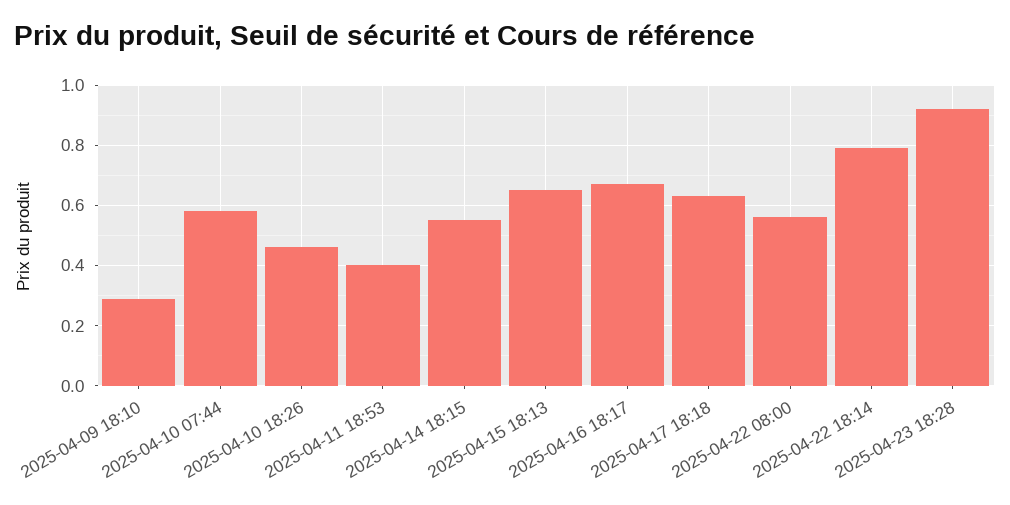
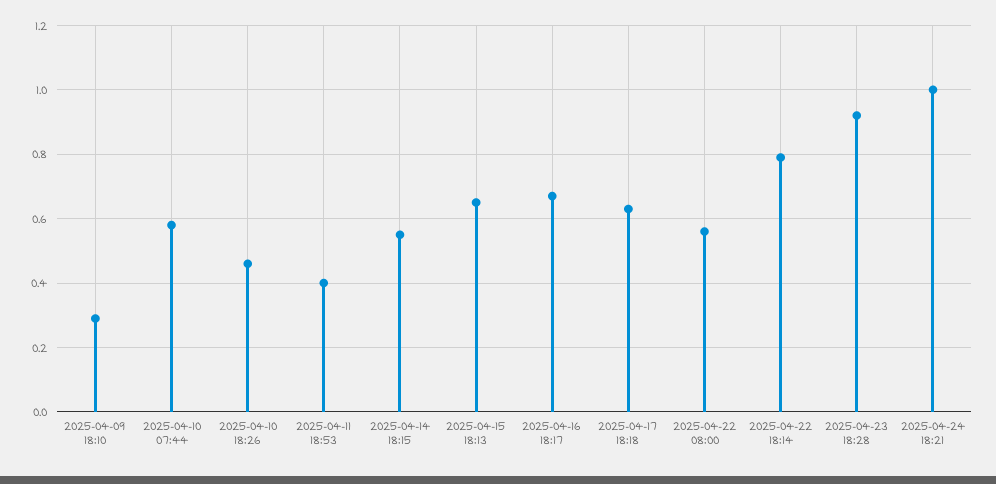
2025-04-24 18:21: none -> 1

